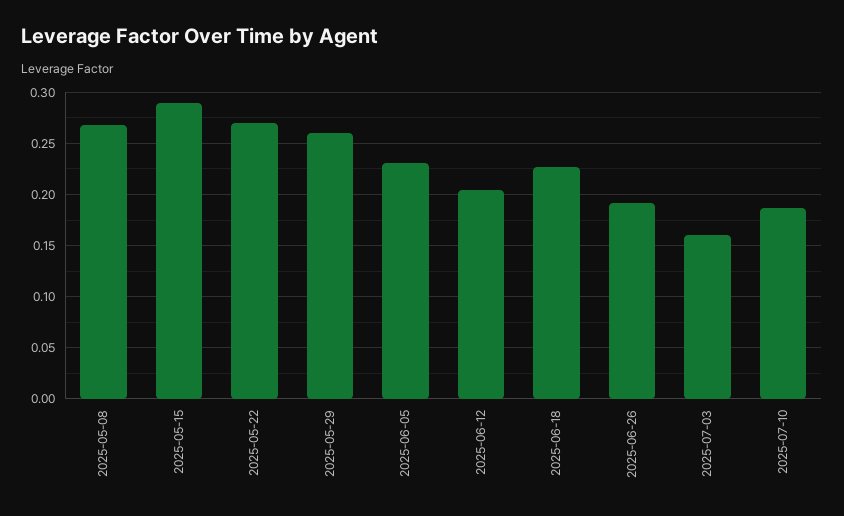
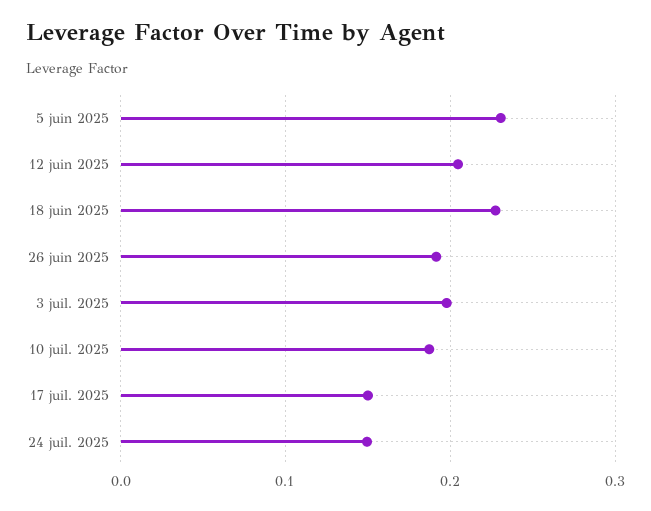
2025-05-08: 0.27 -> none
2025-05-15: 0.29 -> none
2025-05-22: 0.27 -> none
2025-05-29: 0.26 -> none
2025-07-03: 0.16 -> 0.2
17 juil. 2025: none -> 0.15
24 juil. 2025: none -> 0.15

